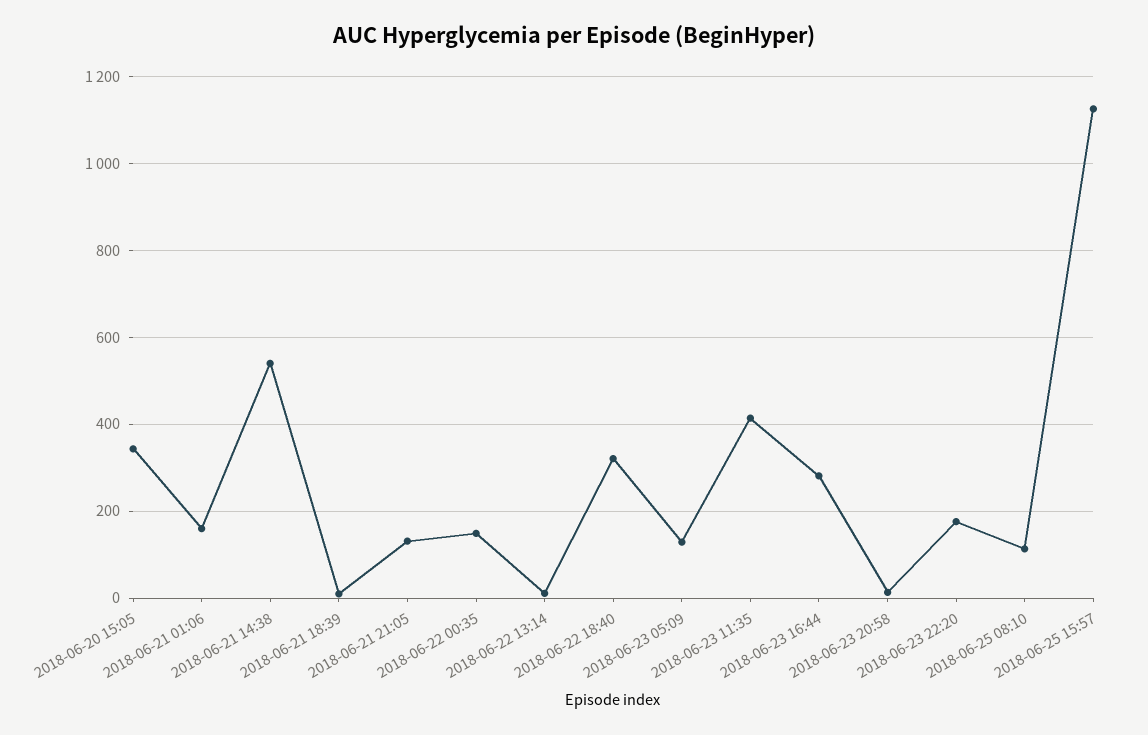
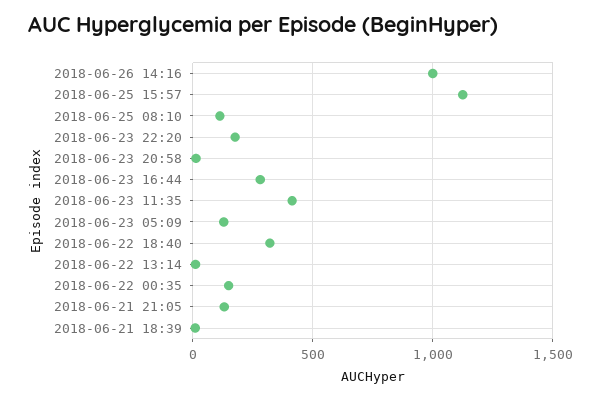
2018-06-20 15:05: 340 -> none
2018-06-21 01:06: 160 -> none
2018-06-21 14:38: 540 -> none
2018-06-26 14:16: none -> 1000

